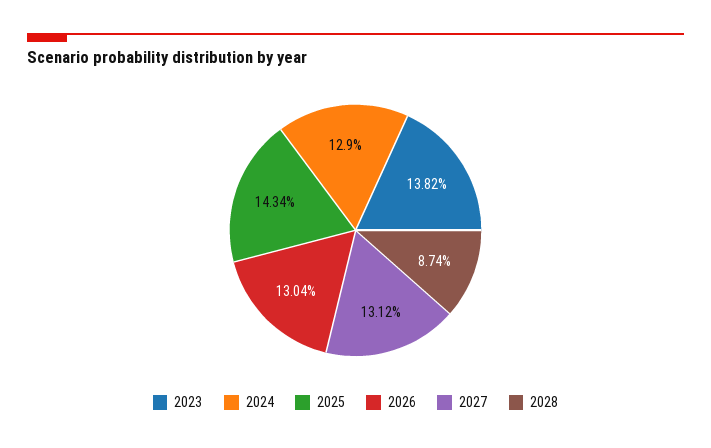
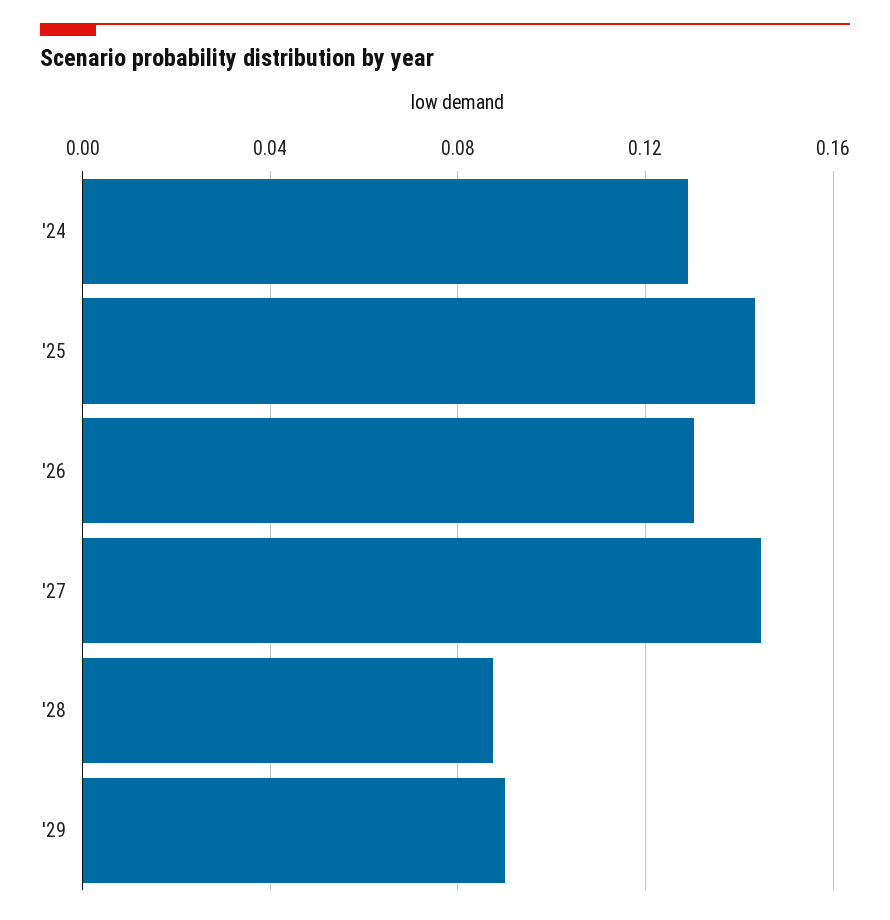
2023: 0.1382 -> none
2027: 0.1312 -> 0.145
'29: none -> 0.09

